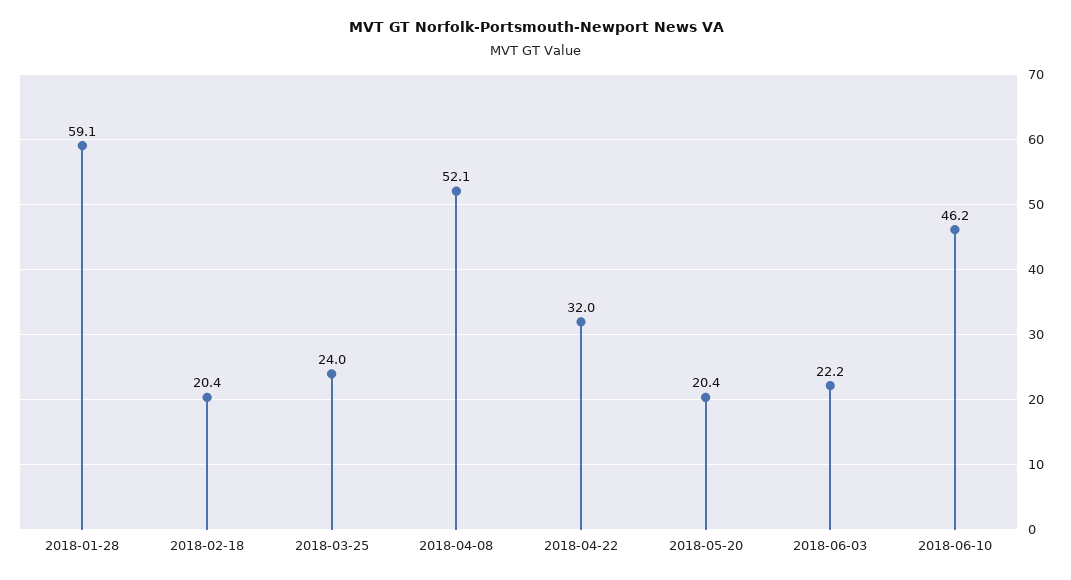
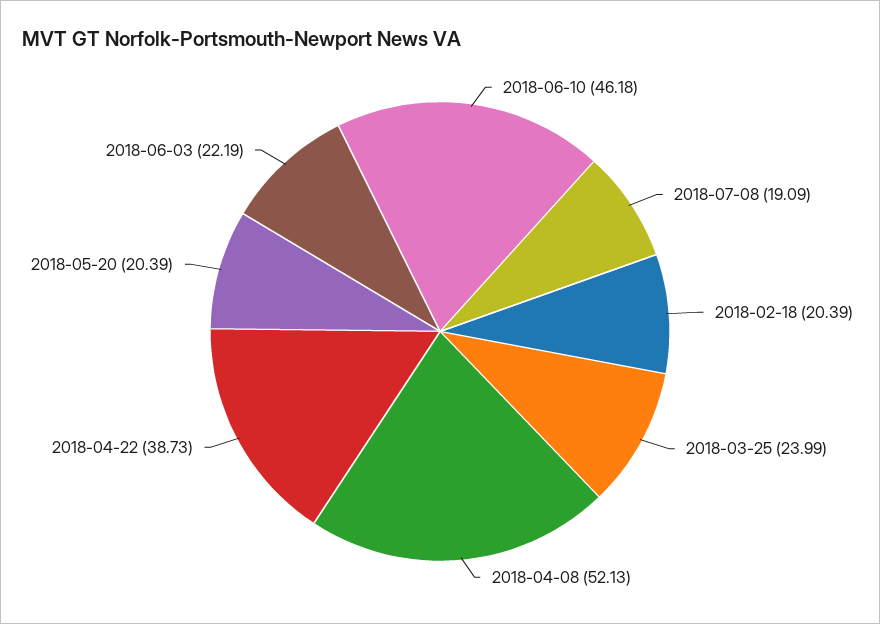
2018-01-28: 59.1 -> none
2018-04-22: 32 -> 38.73
2018-07-08: none -> 19.09

